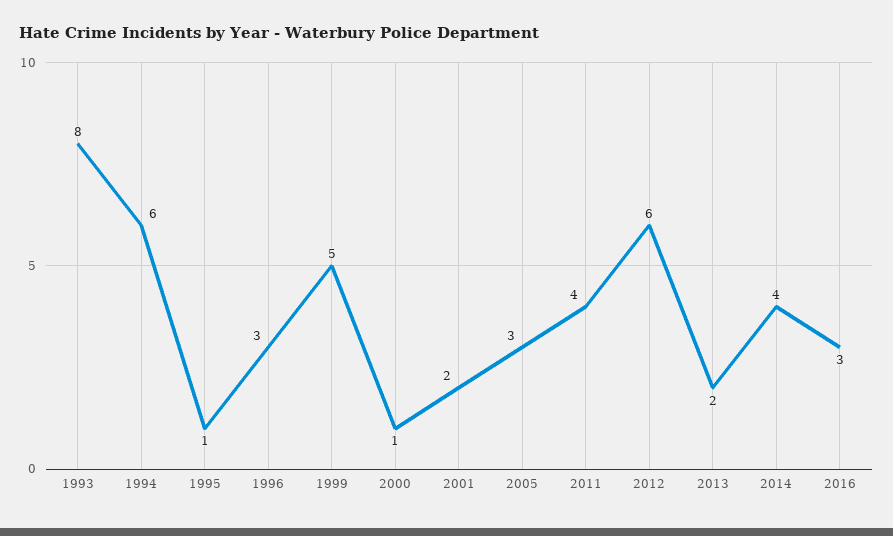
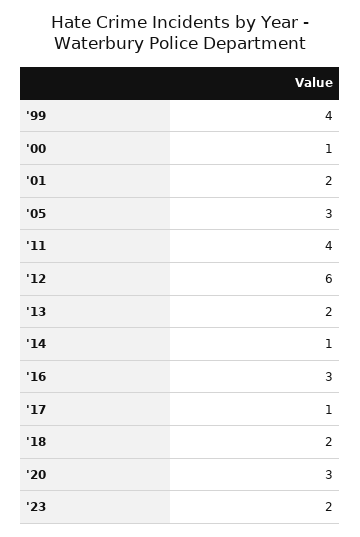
1993: 8 -> none
1994: 6 -> none
1995: 1 -> none
1996: 3 -> none
1999: 5 -> 4
2014: 4 -> 1
'17: none -> 1
'18: none -> 2
'20: none -> 3
'23: none -> 2

